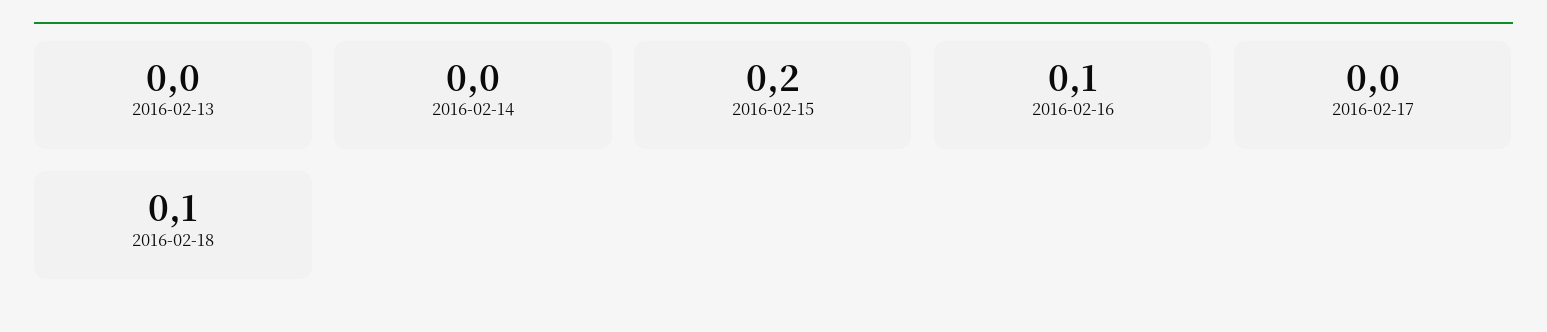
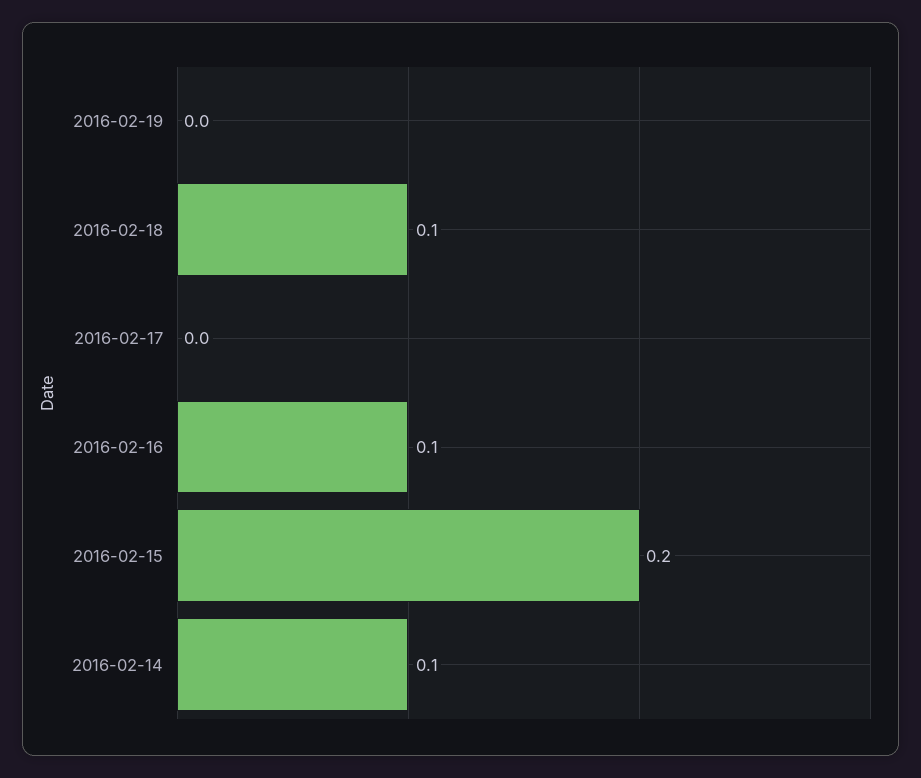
2016-02-13: 0 -> none
2016-02-14: 0 -> 0.1
2016-02-19: none -> 0

